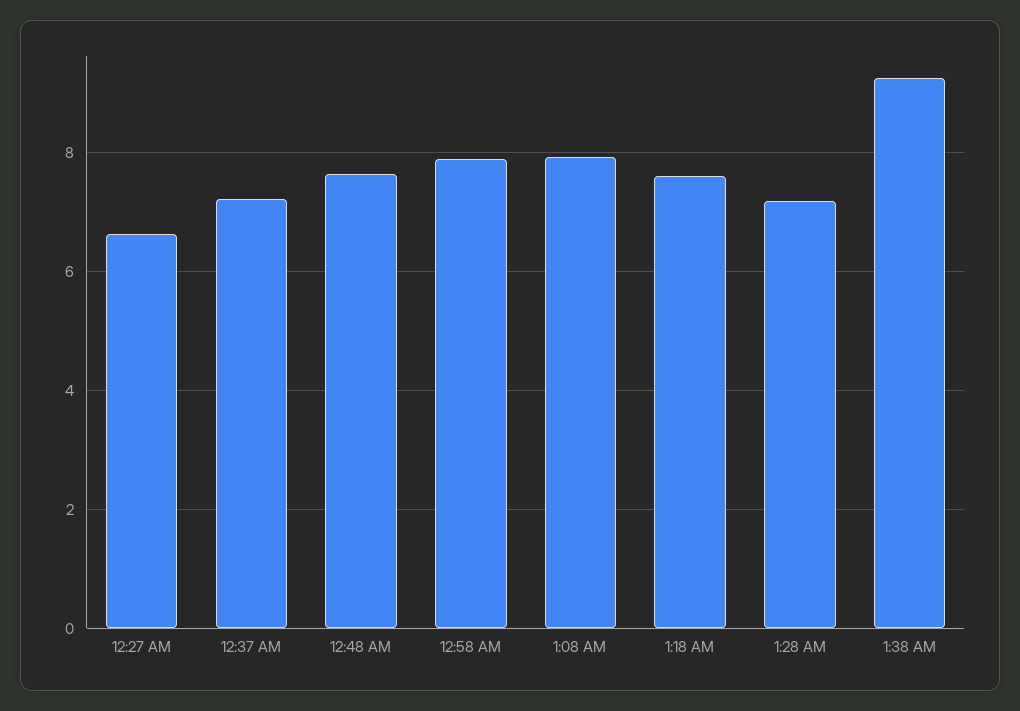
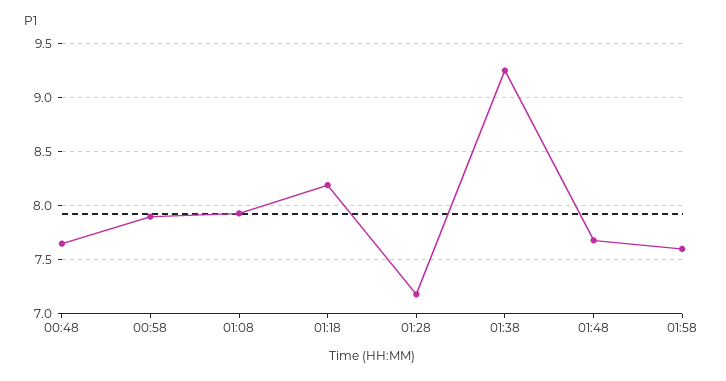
12:27 AM: 6.6 -> none
12:37 AM: 7.2 -> none
1:18 AM: 7.6 -> 8.2
01:48: none -> 7.7
01:58: none -> 7.6

